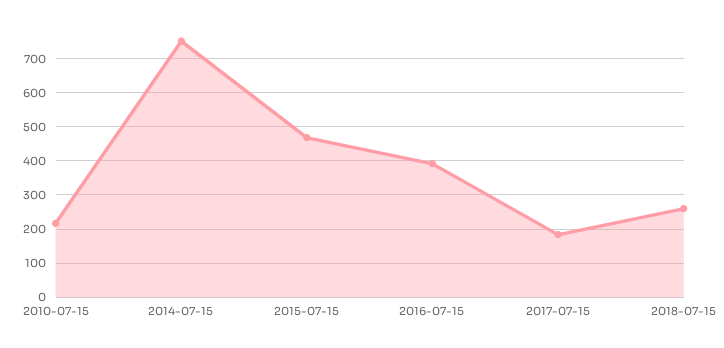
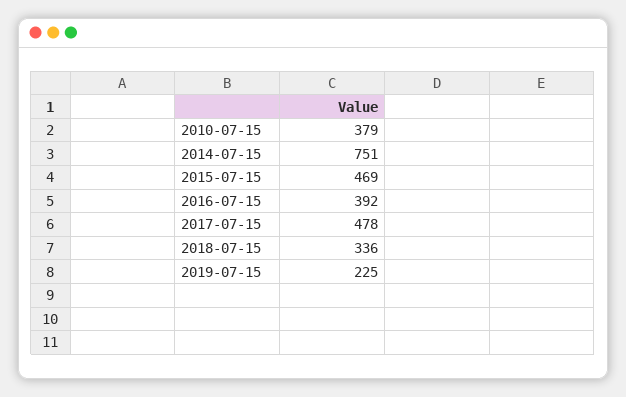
2010-07-15: 220 -> 379
2017-07-15: 180 -> 478
2018-07-15: 260 -> 336
2019-07-15: none -> 225

